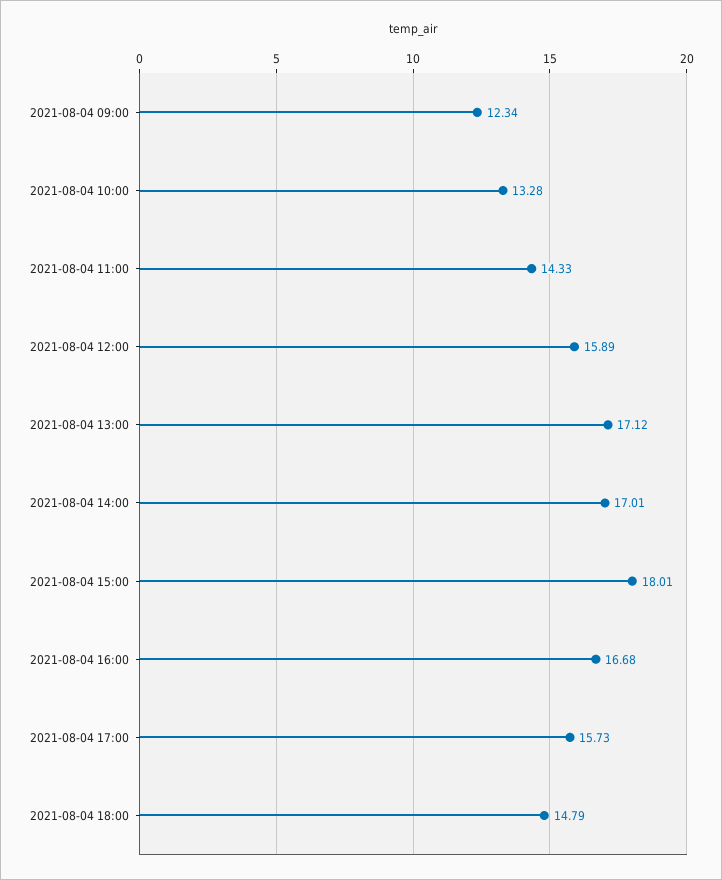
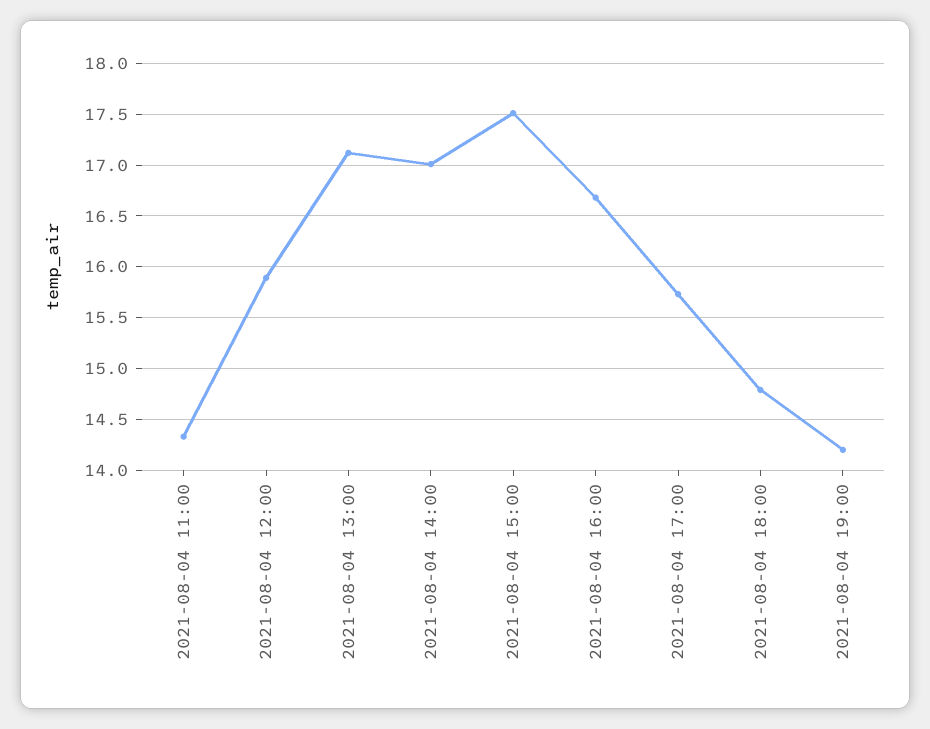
2021-08-04 09:00: 12.34 -> none
2021-08-04 10:00: 13.28 -> none
2021-08-04 15:00: 18.01 -> 17.5
2021-08-04 19:00: none -> 14.2

